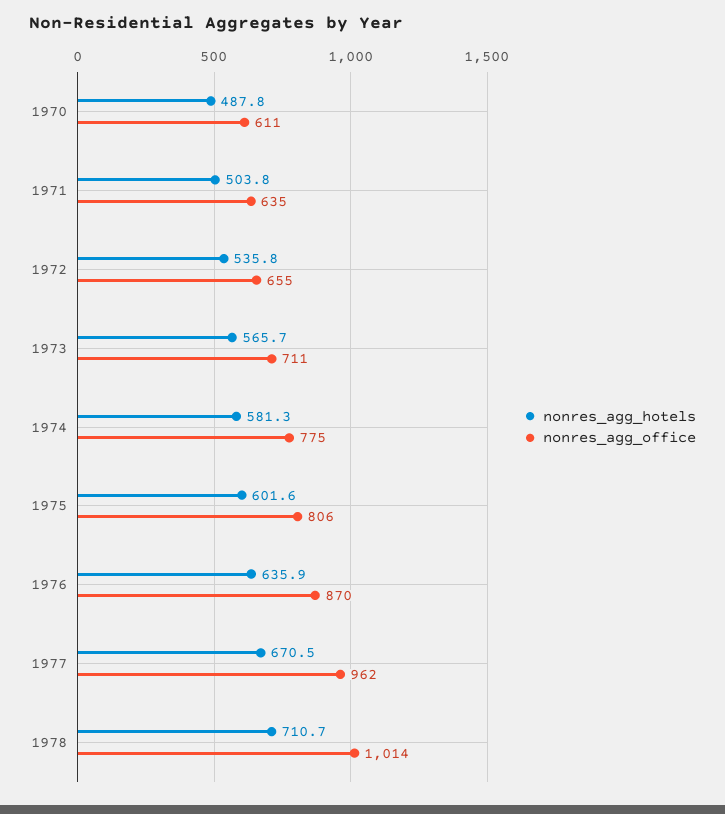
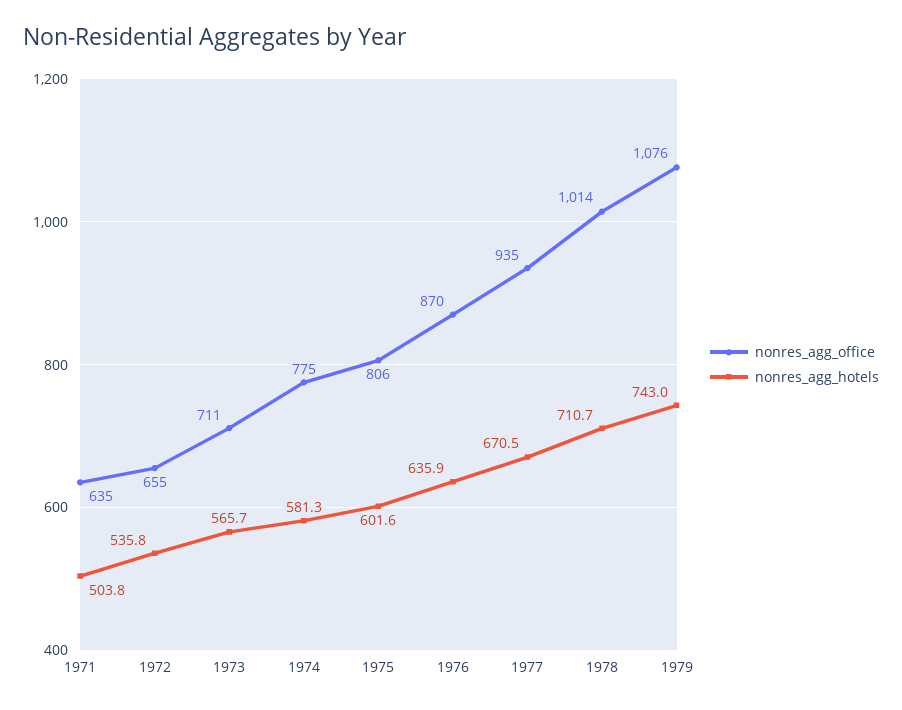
nonres_agg_hotels, 1970: 487.8 -> none
nonres_agg_office, 1970: 611 -> none
nonres_agg_office, 1977: 962 -> 935
nonres_agg_office, 1979: none -> 1076
nonres_agg_hotels, 1979: none -> 743

